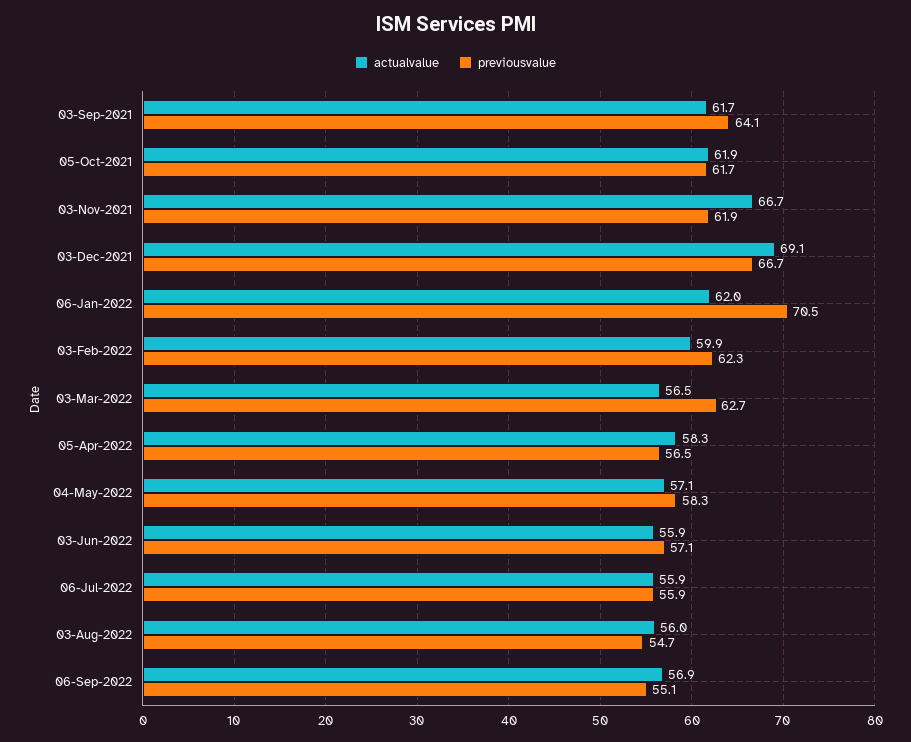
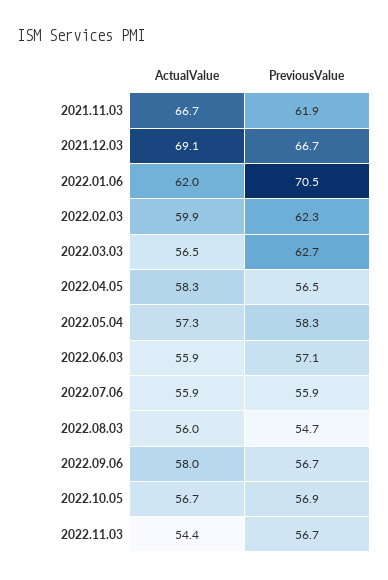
actualvalue, 03-Sep-2021: 61.7 -> none
previousvalue, 03-Sep-2021: 64.1 -> none
actualvalue, 05-Oct-2021: 61.9 -> none
previousvalue, 05-Oct-2021: 61.7 -> none
actualvalue, 04-May-2022: 57.1 -> 57.3
actualvalue, 06-Sep-2022: 56.9 -> 58
previousvalue, 06-Sep-2022: 55.1 -> 56.7
actualvalue, 2022.10.05: none -> 56.7
previousvalue, 2022.10.05: none -> 56.9
actualvalue, 2022.11.03: none -> 54.4
previousvalue, 2022.11.03: none -> 56.7

